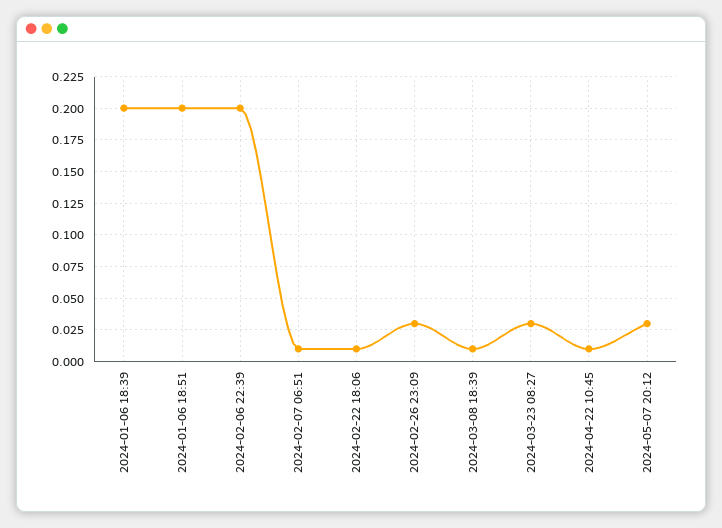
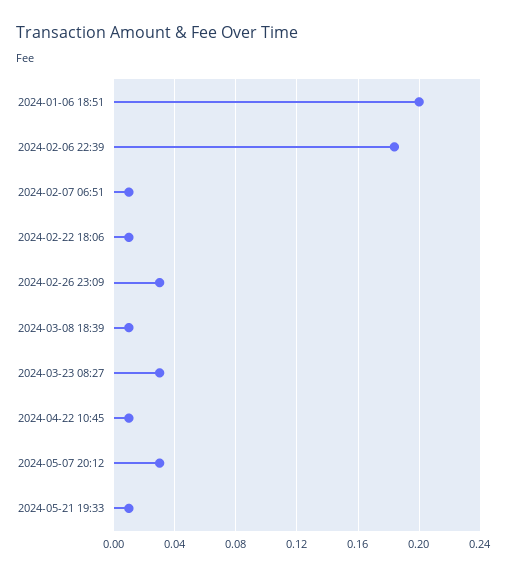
2024-01-06 18:39: 0.2 -> none
2024-02-06 22:39: 0.2 -> 0.185
2024-05-21 19:33: none -> 0.01

